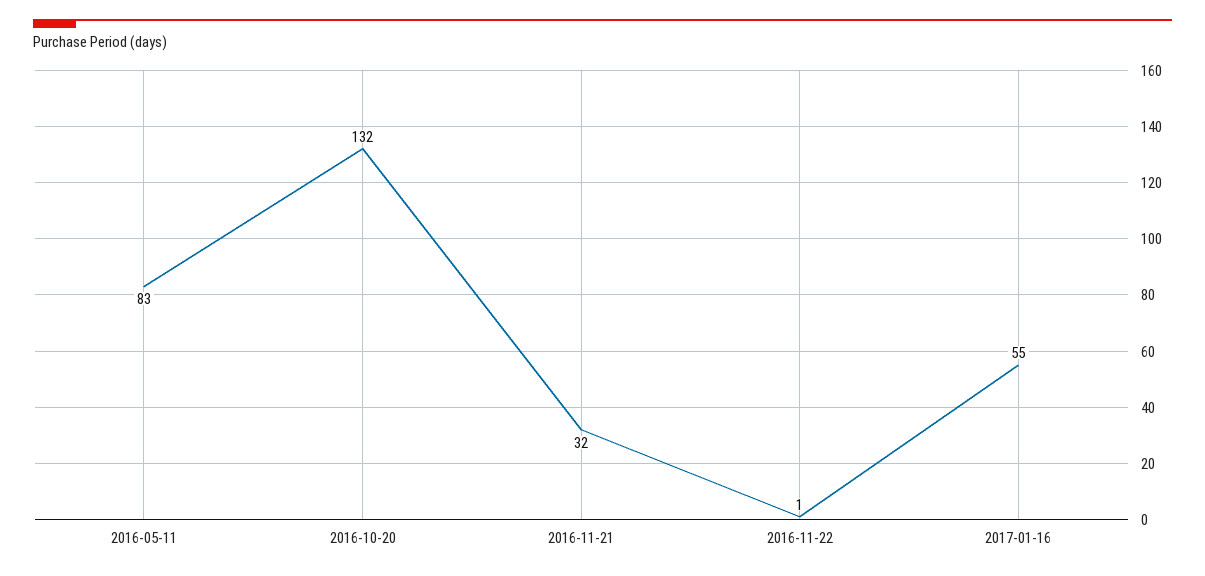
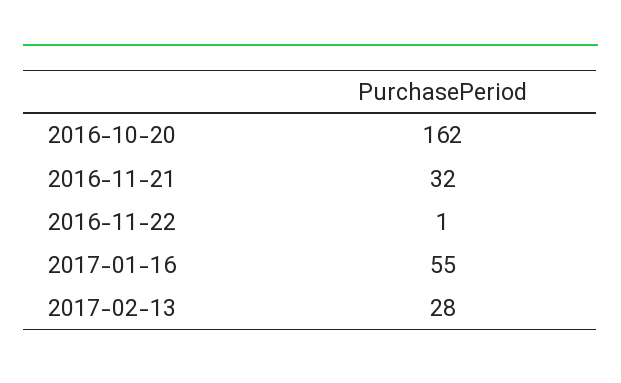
2016-05-11: 83 -> none
2016-10-20: 132 -> 162
2017-02-13: none -> 28

